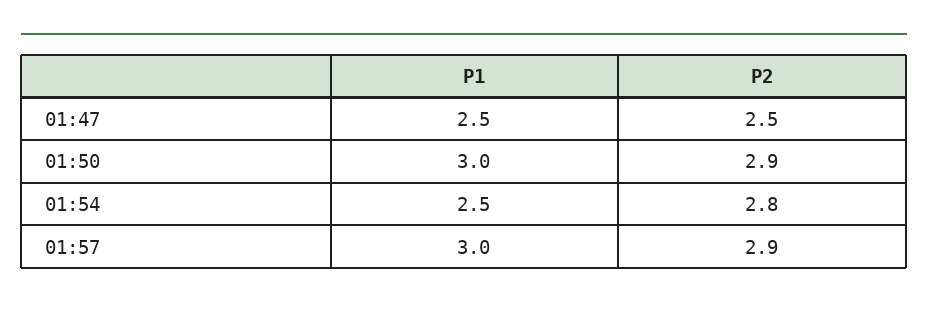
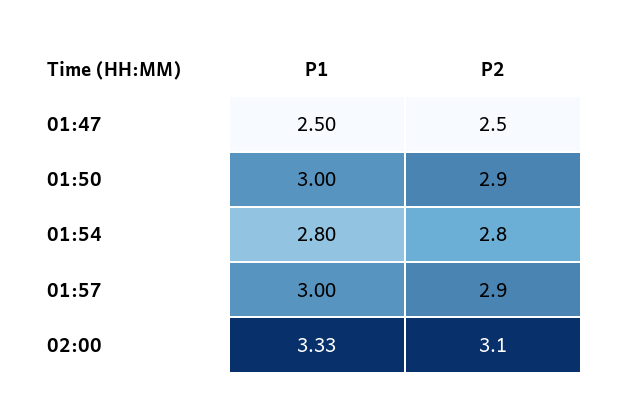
P1, 01:54: 2.5 -> 2.8
P1, 02:00: none -> 3.33
P2, 02:00: none -> 3.1

